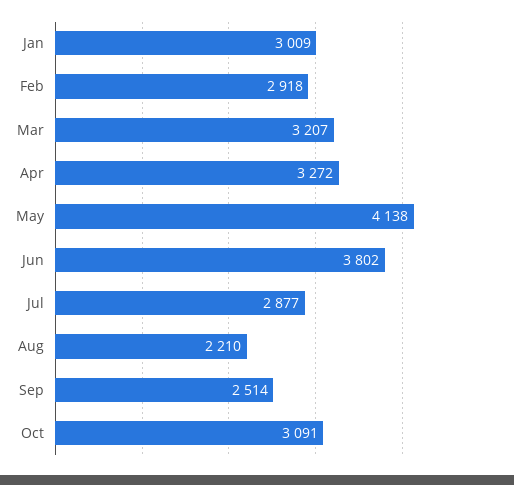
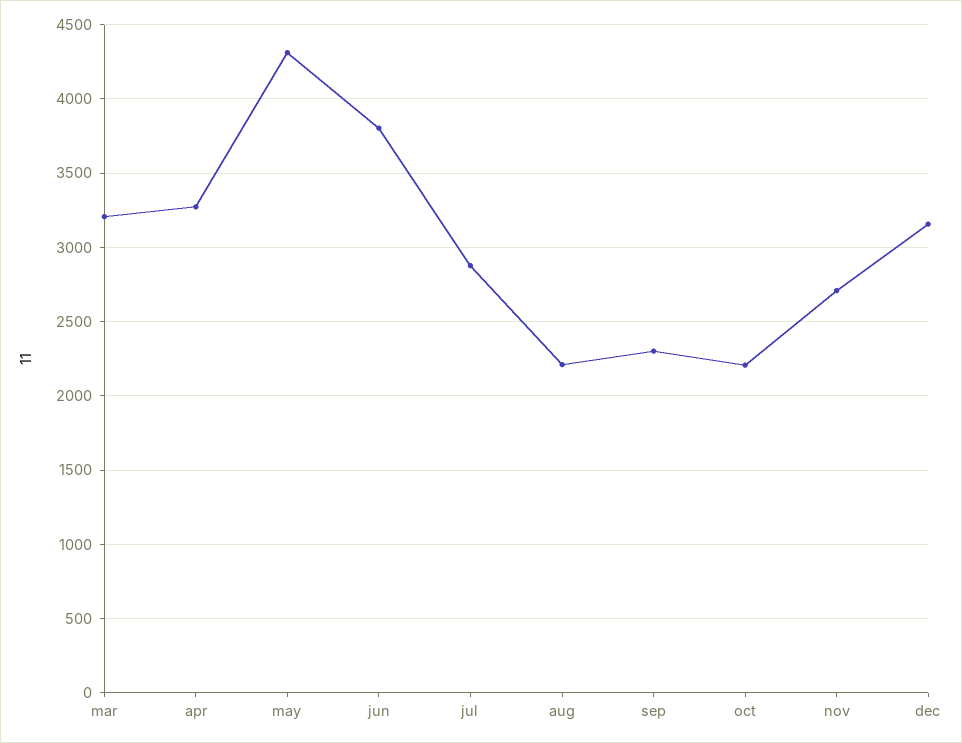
Jan: 3009 -> none
Feb: 2918 -> none
May: 4138 -> 4300
Sep: 2514 -> 2300
Oct: 3091 -> 2200
nov: none -> 2700
dec: none -> 3150

